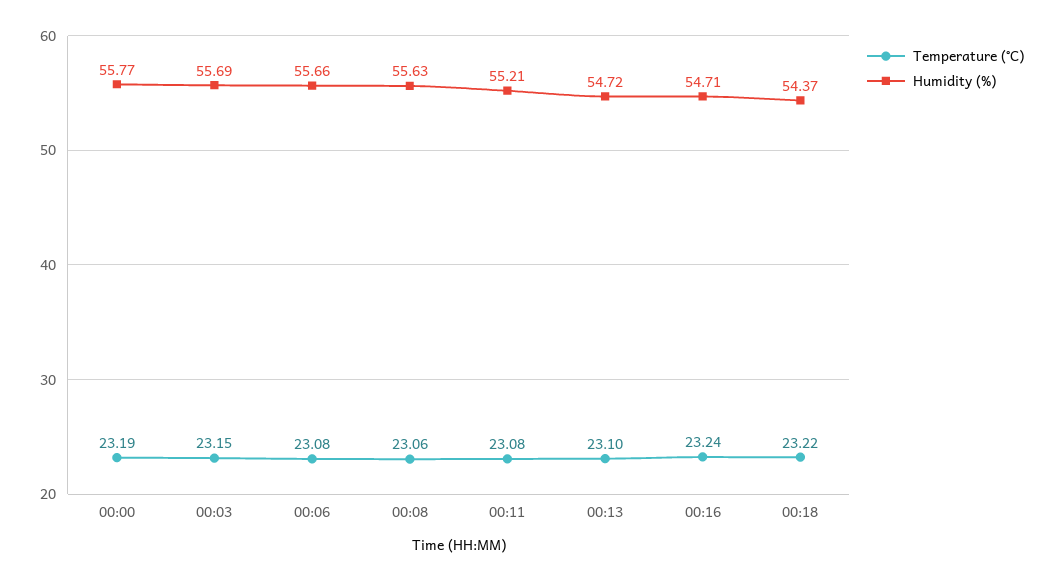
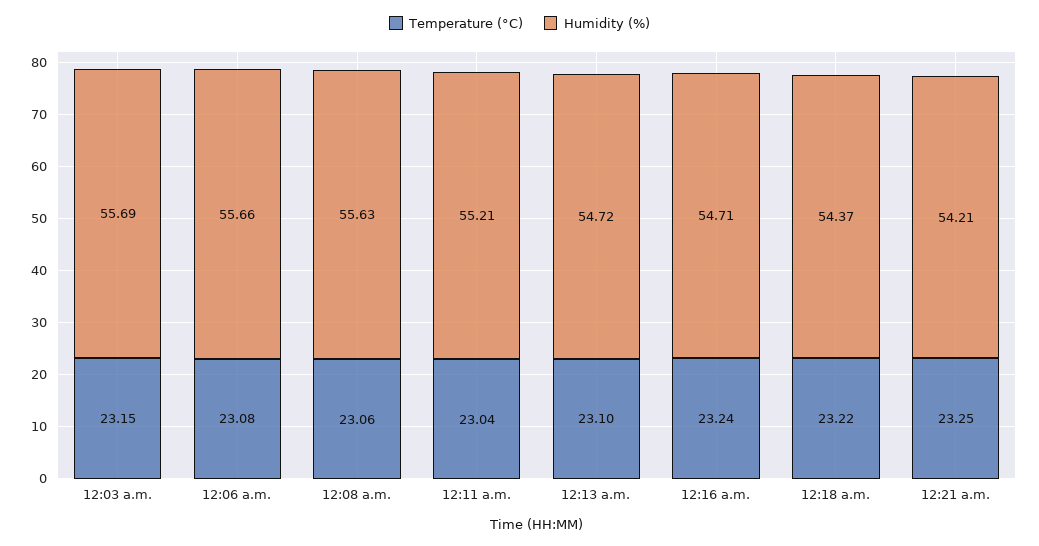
Temperature (°C), 00:00: 23.19 -> none
Humidity (%), 00:00: 55.77 -> none
Temperature (°C), 00:11: 23.08 -> 23.04
Temperature (°C), 12:21 a.m.: none -> 23.25
Humidity (%), 12:21 a.m.: none -> 54.21

